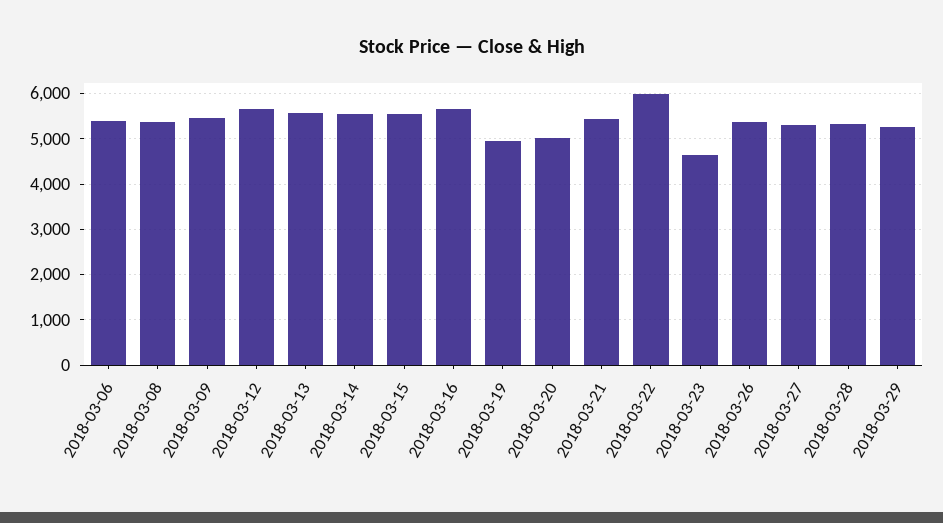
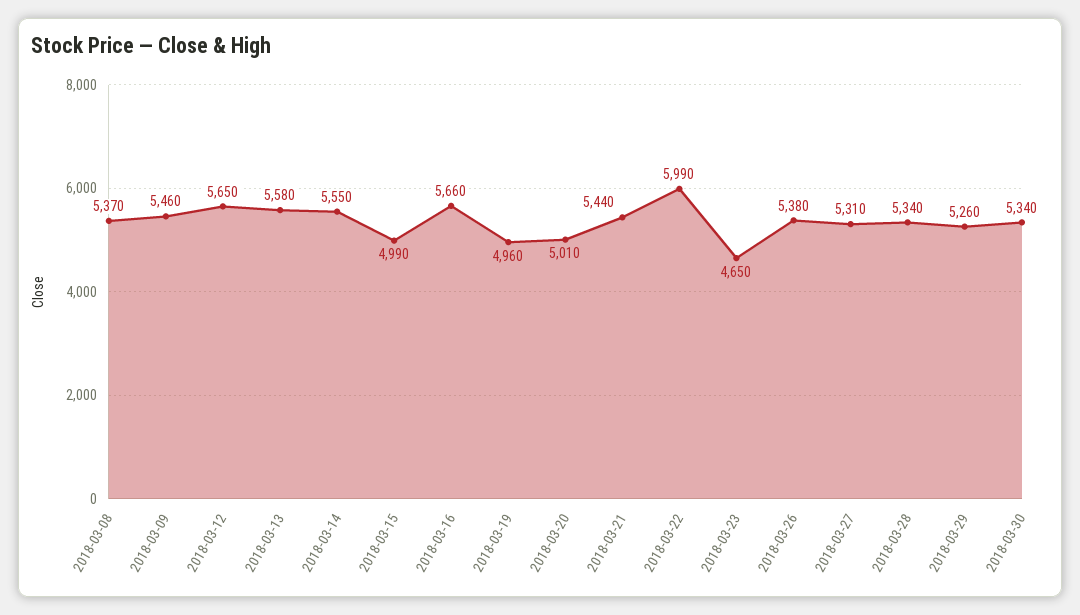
2018-03-06: 5400 -> none
2018-03-15: 5600 -> 4990
2018-03-30: none -> 5340

